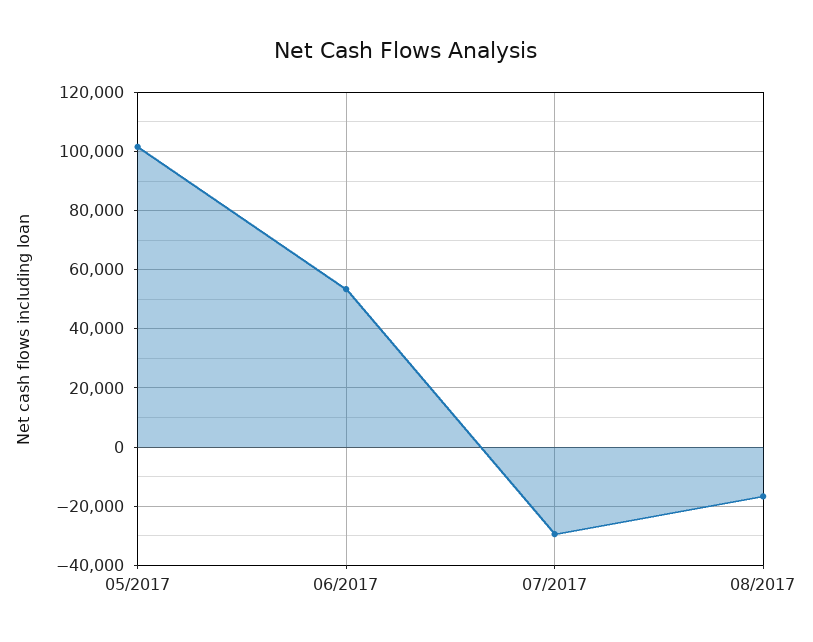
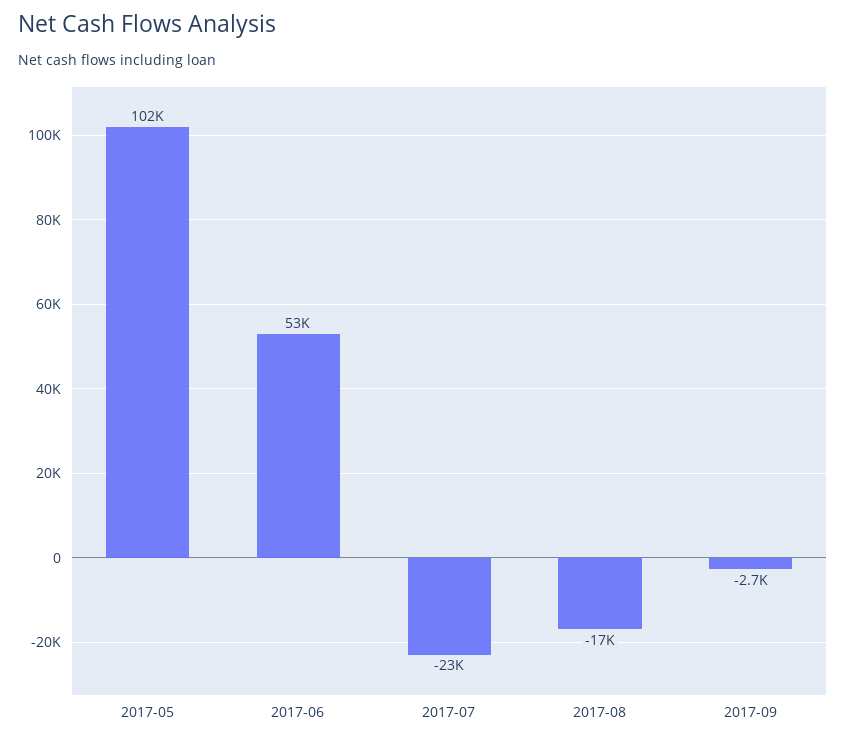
07/2017: -30000 -> -23000
2017-09: none -> -2700

